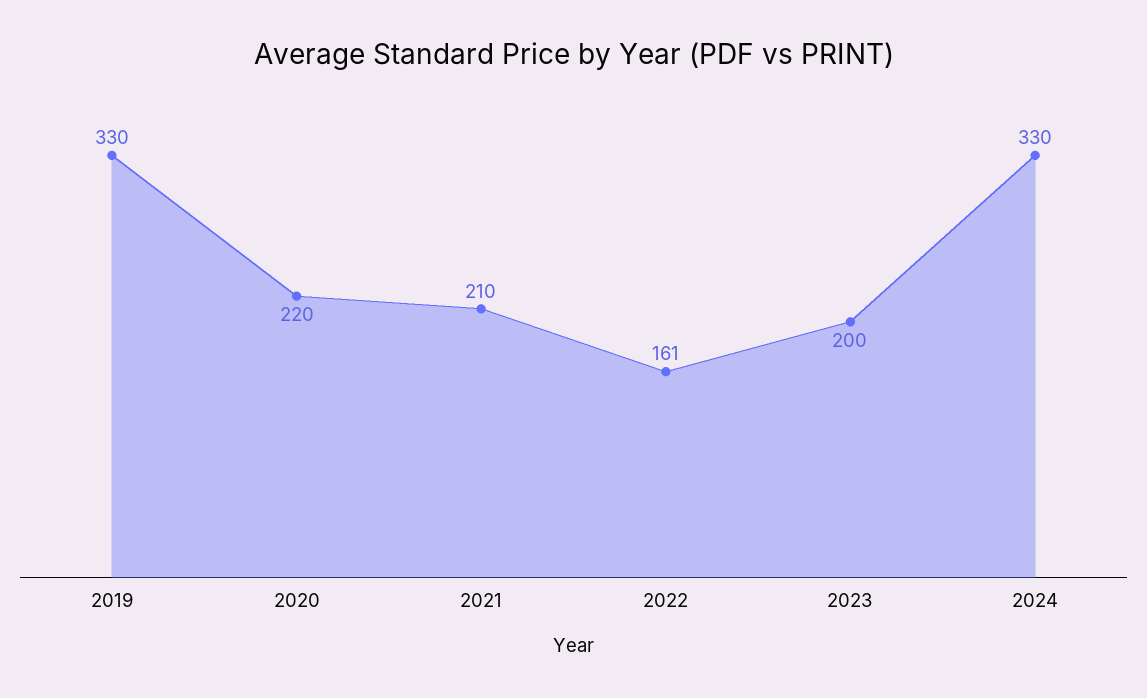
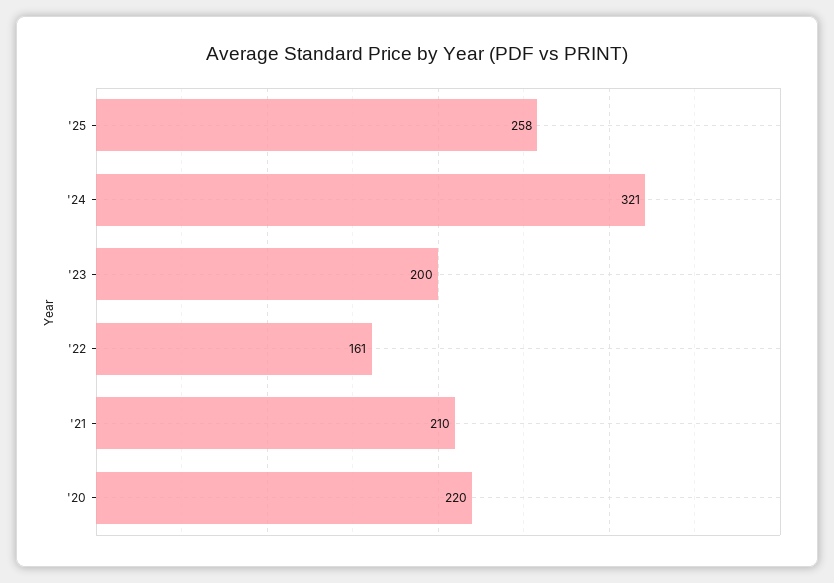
2019: 330 -> none
2024: 330 -> 321
'25: none -> 258

